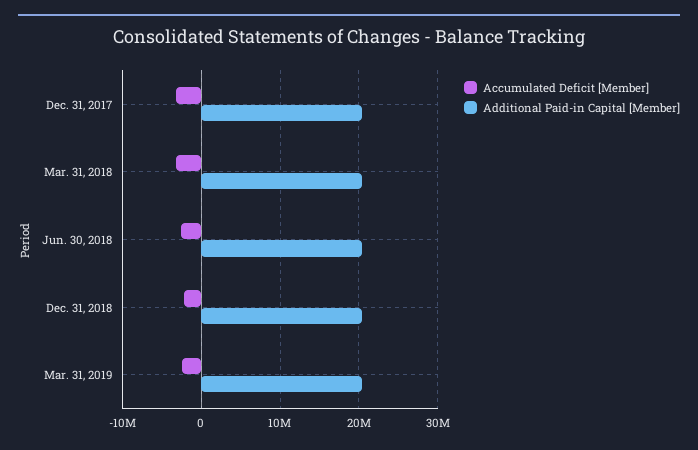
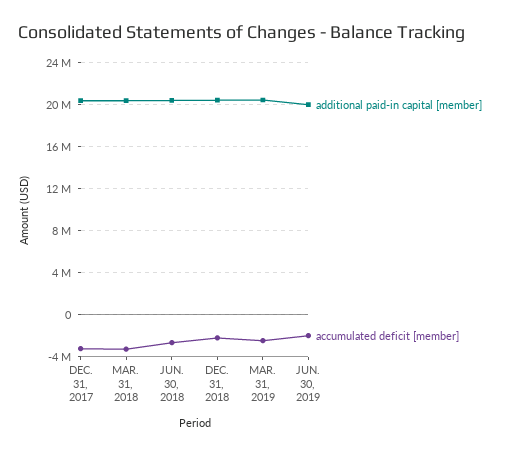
Additional Paid-in Capital [Member], JUN. 30, 2019: none -> 20000000
Accumulated Deficit [Member], JUN. 30, 2019: none -> -2000000

